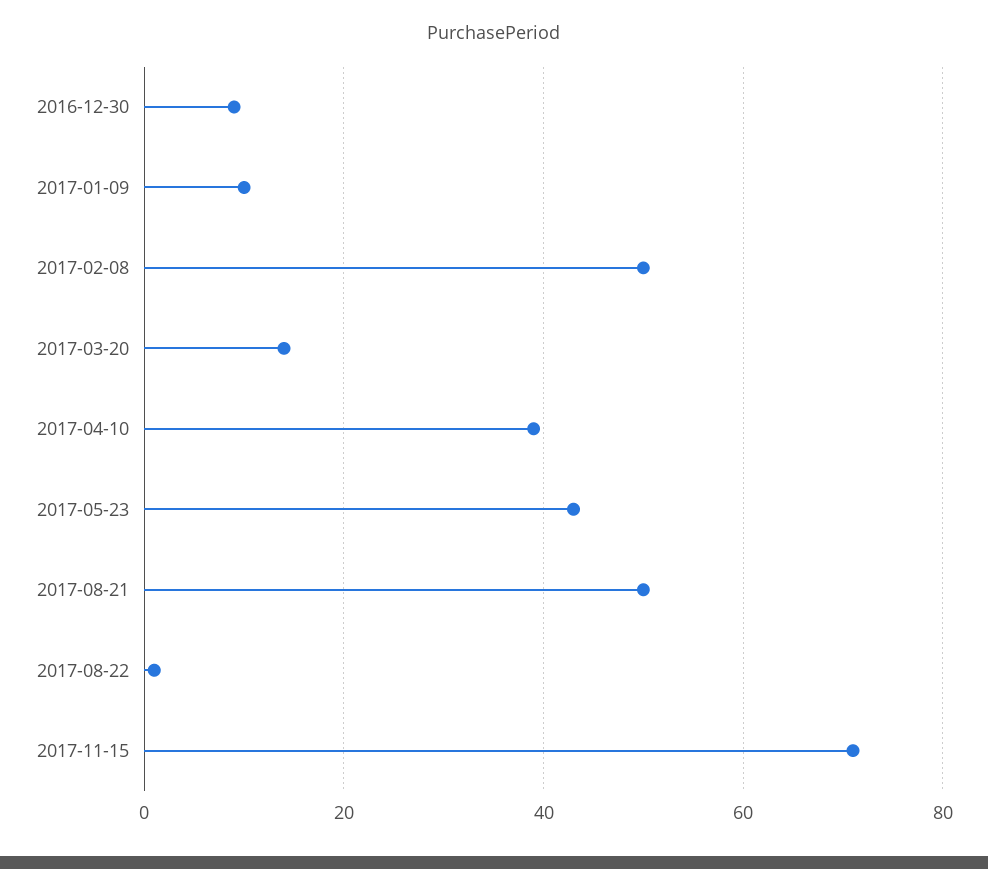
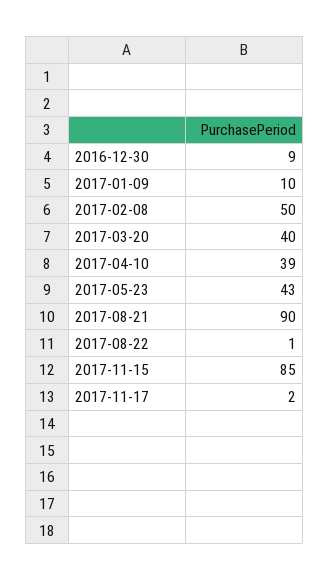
2017-03-20: 15 -> 40
2017-08-21: 50 -> 90
2017-11-15: 70 -> 85
2017-11-17: none -> 2

